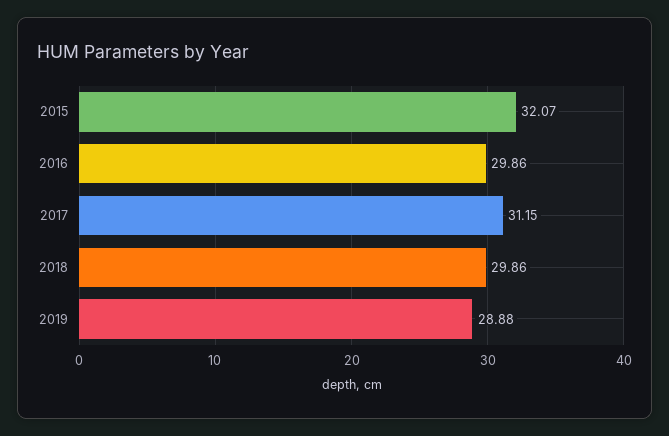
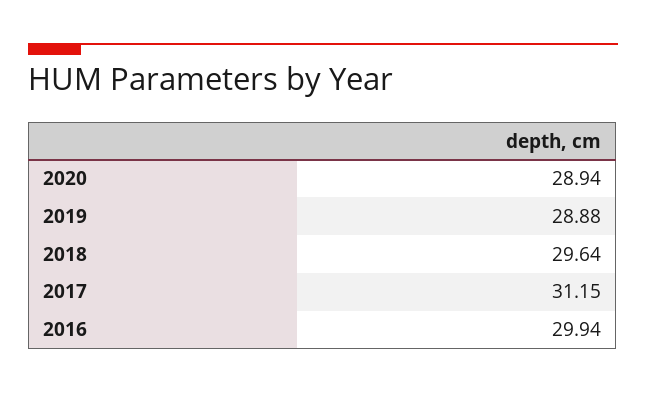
2015: 32.07 -> none
2016: 29.86 -> 29.94
2018: 29.86 -> 29.64
2020: none -> 28.94

